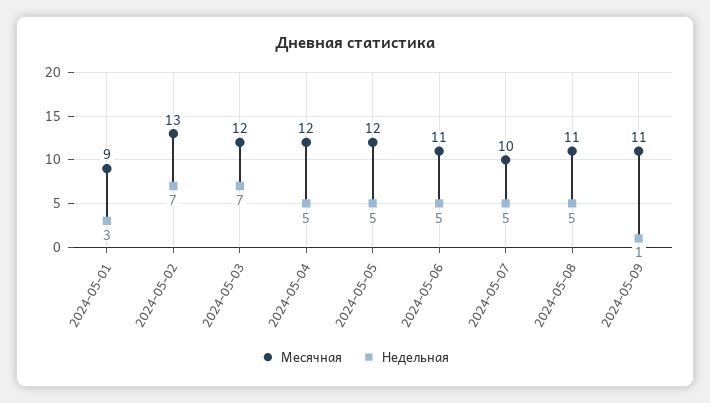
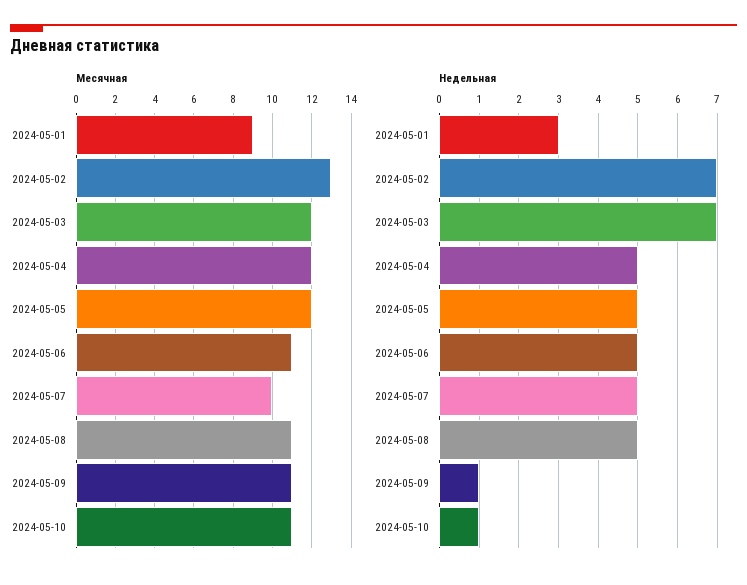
Месячная, 2024-05-10: none -> 11
Недельная, 2024-05-10: none -> 1

